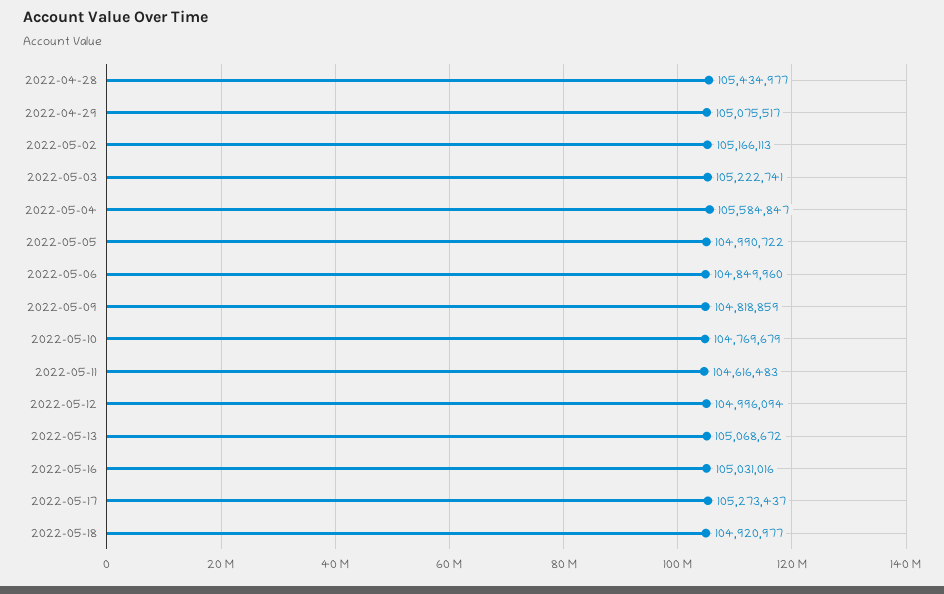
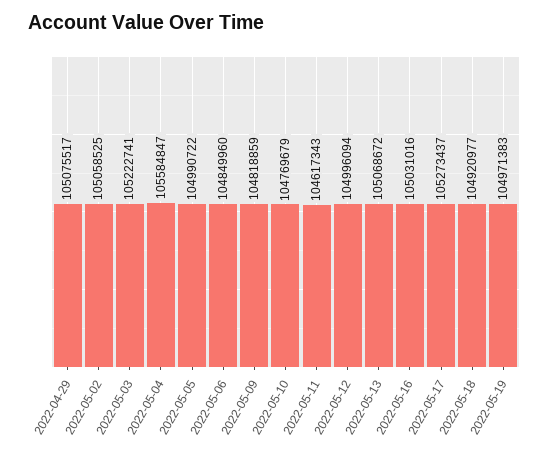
2022-04-28: 105434977 -> none
2022-05-02: 105166113 -> 105058525
2022-05-11: 104616483 -> 104617343
2022-05-19: none -> 104971383

